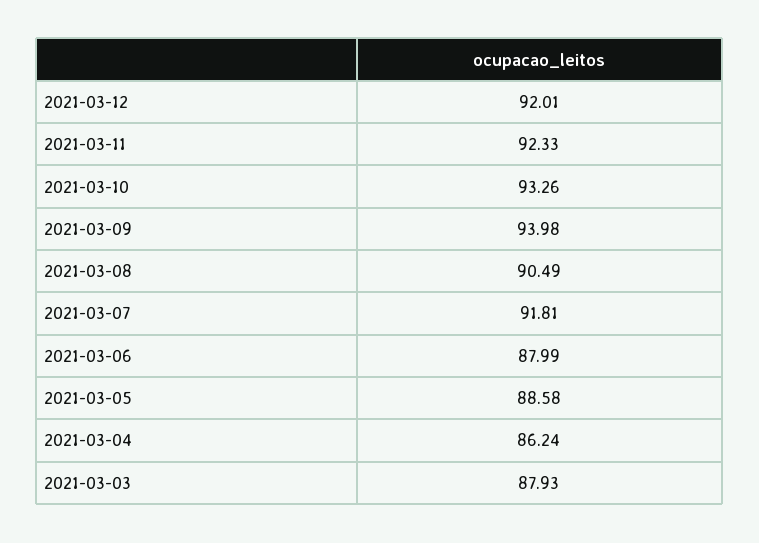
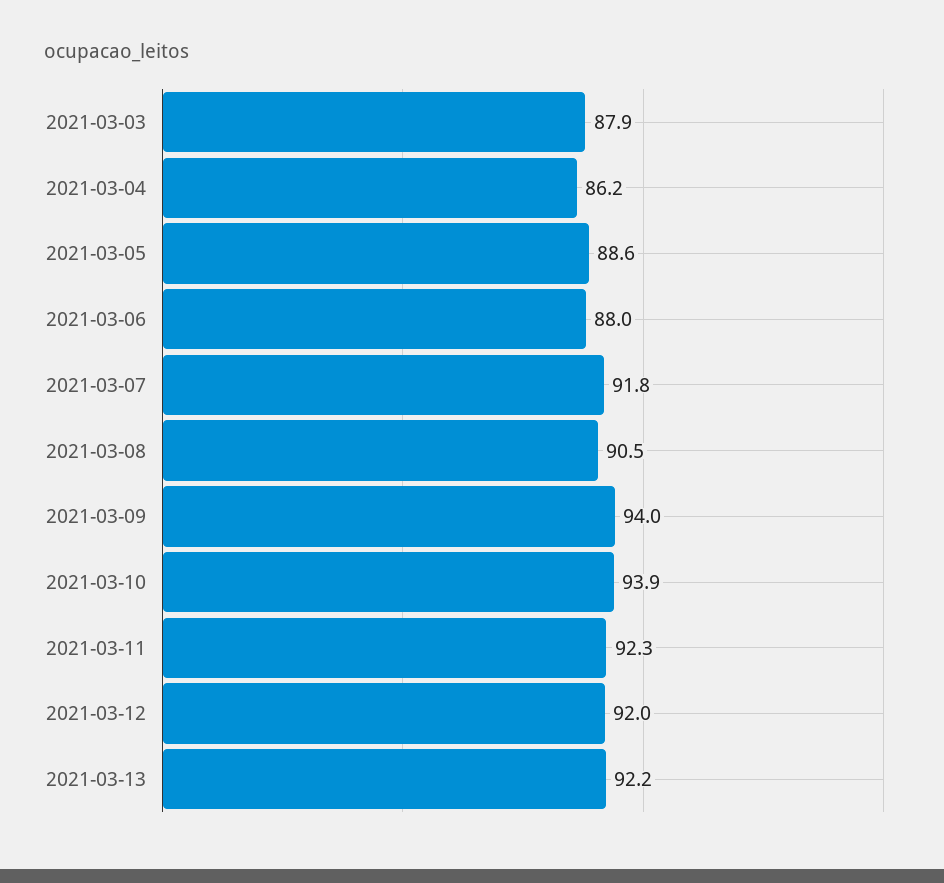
2021-03-10: 93.26 -> 93.9
2021-03-13: none -> 92.2

